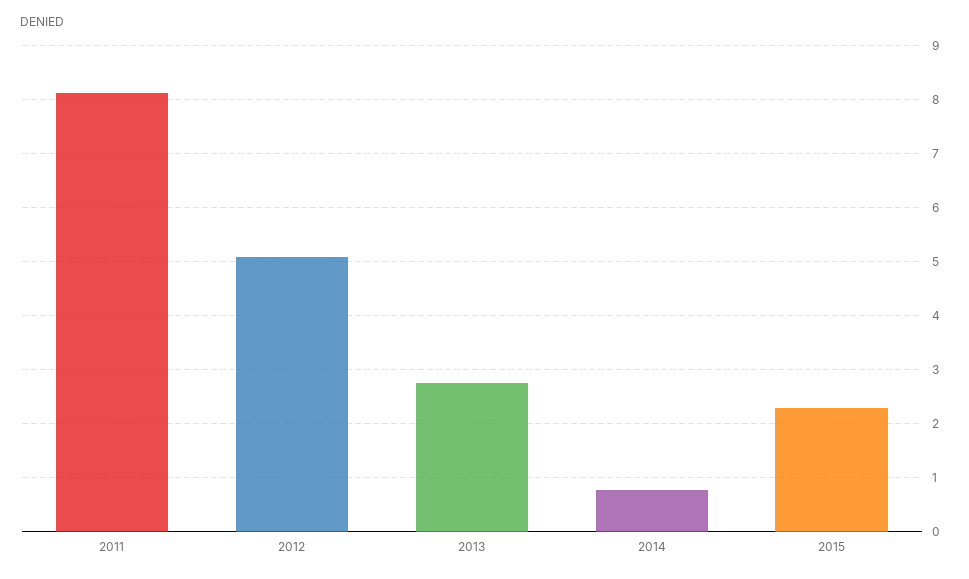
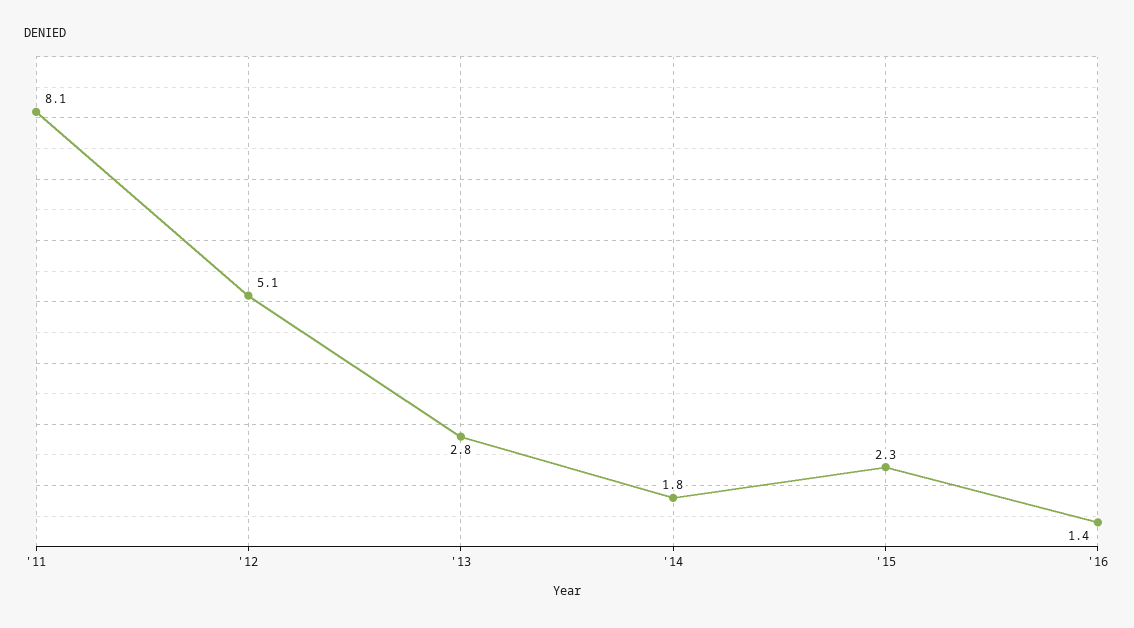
2014: 0.8 -> 1.8
'16: none -> 1.4

